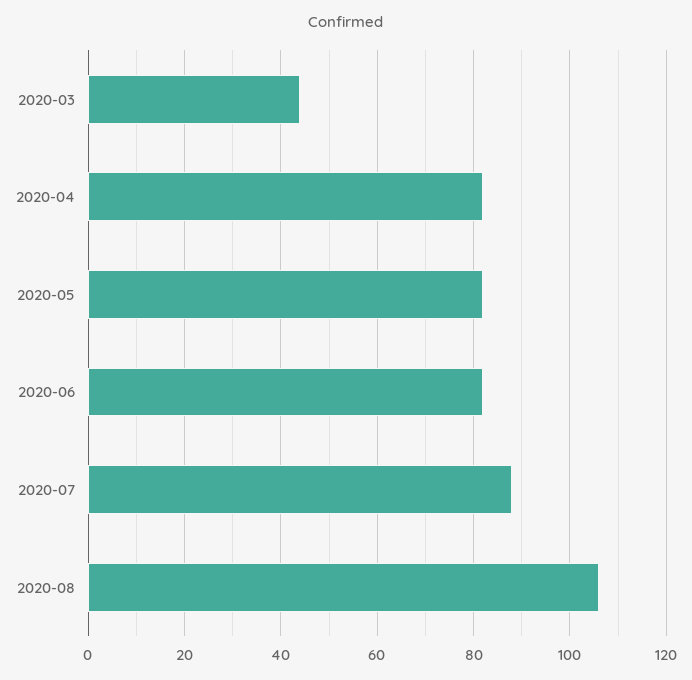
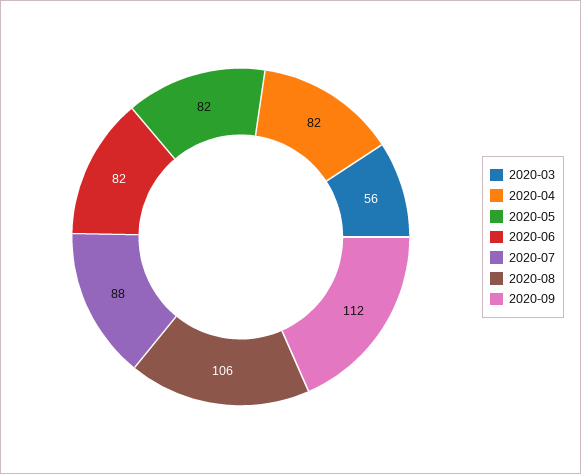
2020-03: 45 -> 56
2020-09: none -> 112

